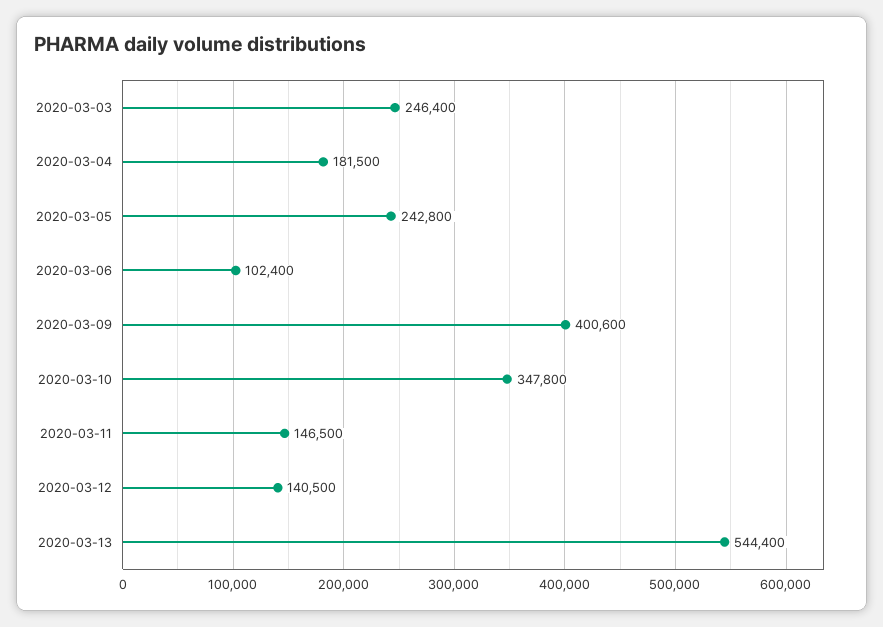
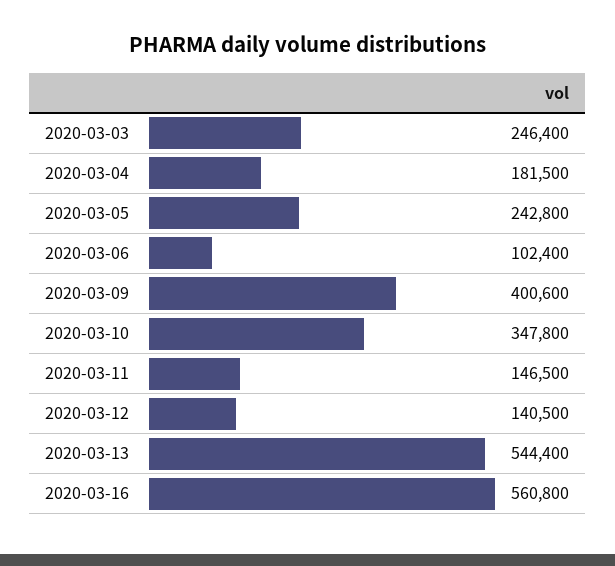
2020-03-16: none -> 560800

